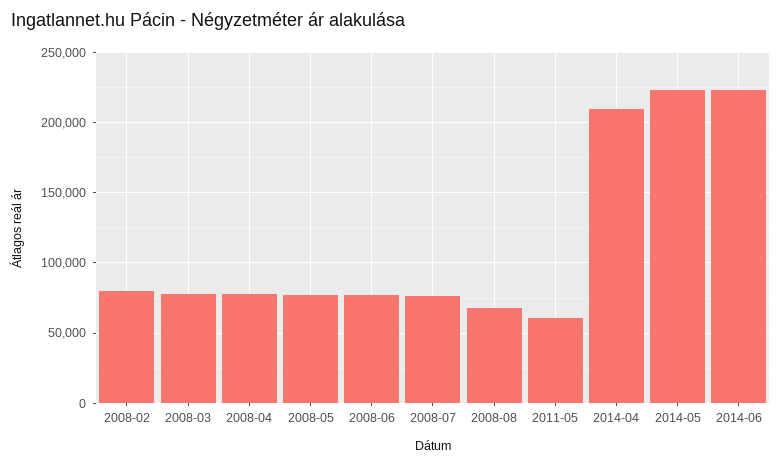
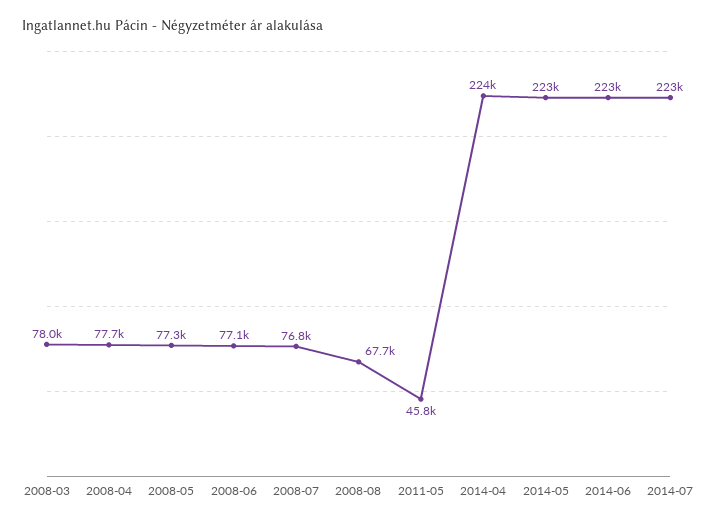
2008-02: 80000 -> none
2011-05: 60000 -> 45800
2014-04: 210000 -> 224000
2014-07: none -> 223000

